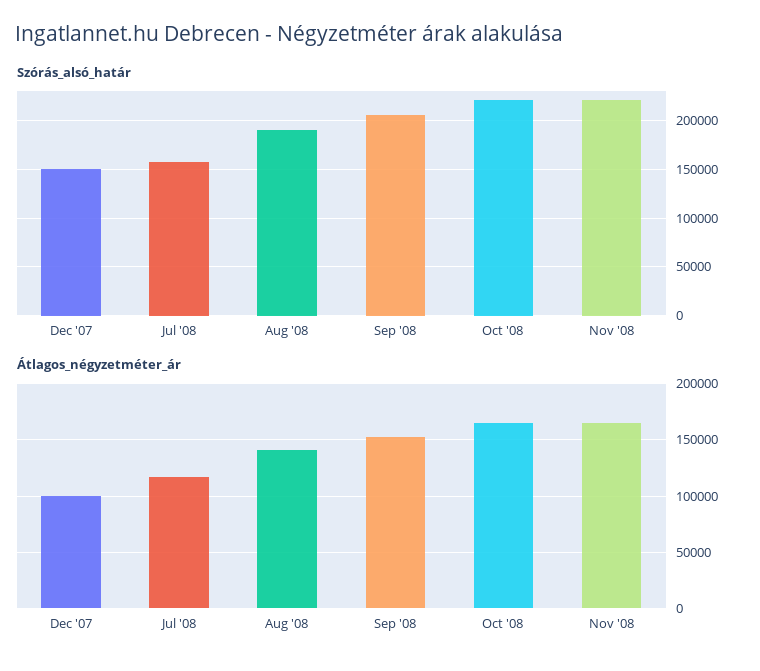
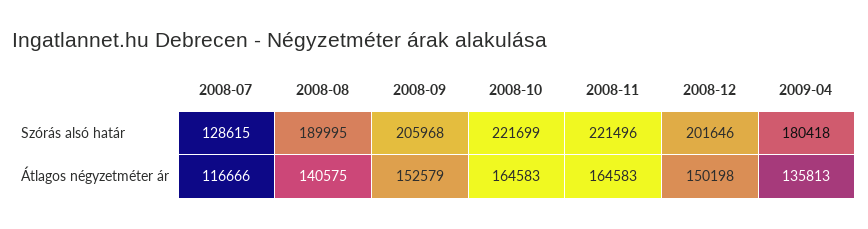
Szórás_alsó_határ, Dec '07: 150000 -> none
Szórás_alsó_határ, Jul '08: 160000 -> 128615
Átlagos_négyzetméter_ár, Dec '07: 100000 -> none
Szórás_alsó_határ, 2008-12: none -> 201646
Szórás_alsó_határ, 2009-04: none -> 180418
Átlagos_négyzetméter_ár, 2008-12: none -> 150198
Átlagos_négyzetméter_ár, 2009-04: none -> 135813

